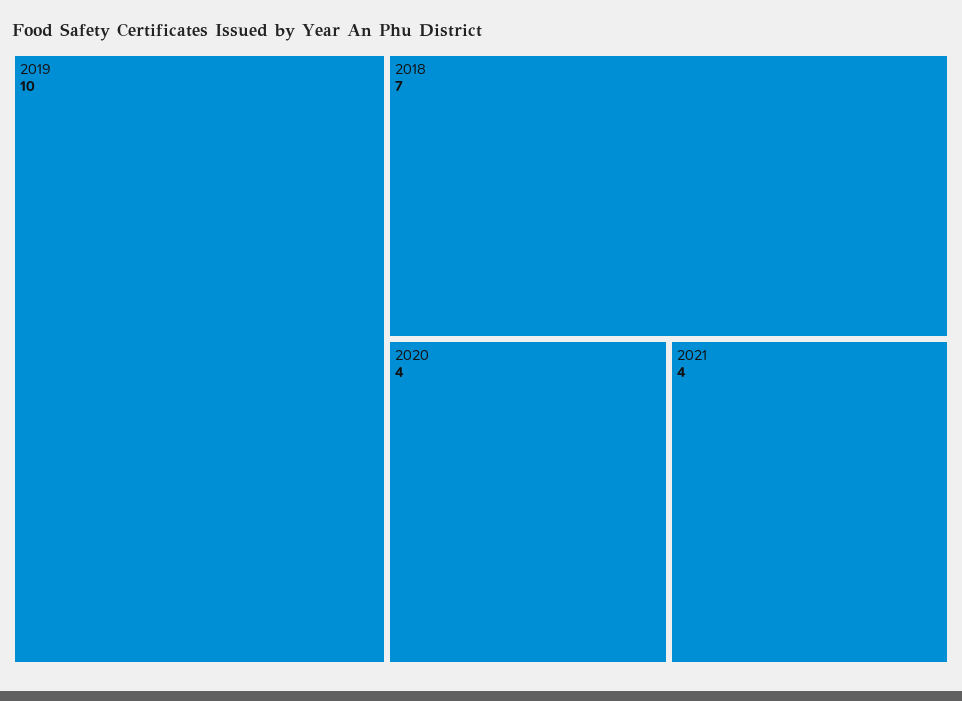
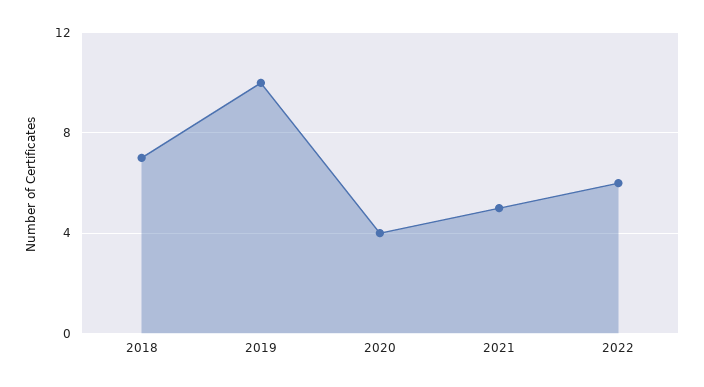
2021: 4 -> 5
2022: none -> 6

